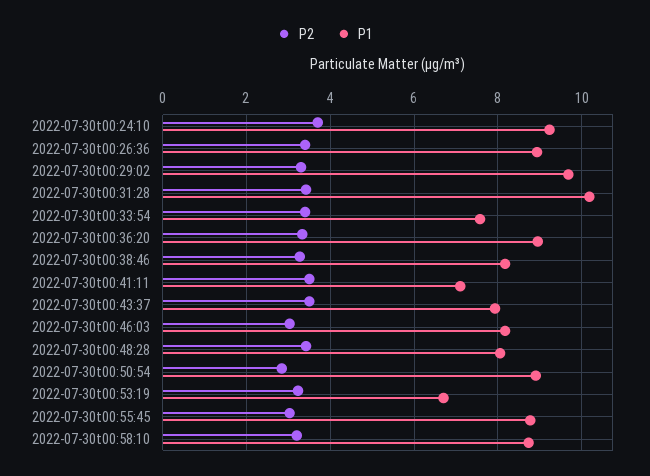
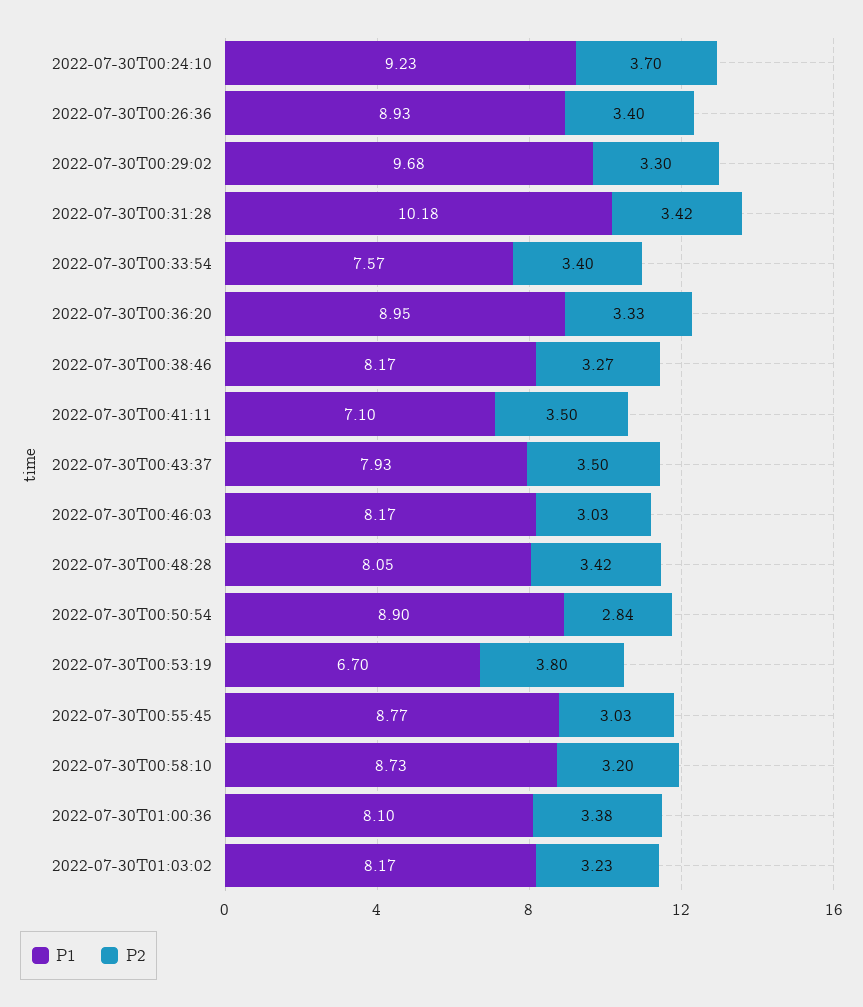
P2, 2022-07-30t00:53:19: 3.2 -> 3.8
P1, 2022-07-30T01:00:36: none -> 8.1
P2, 2022-07-30T01:00:36: none -> 3.38
P1, 2022-07-30T01:03:02: none -> 8.17
P2, 2022-07-30T01:03:02: none -> 3.23

